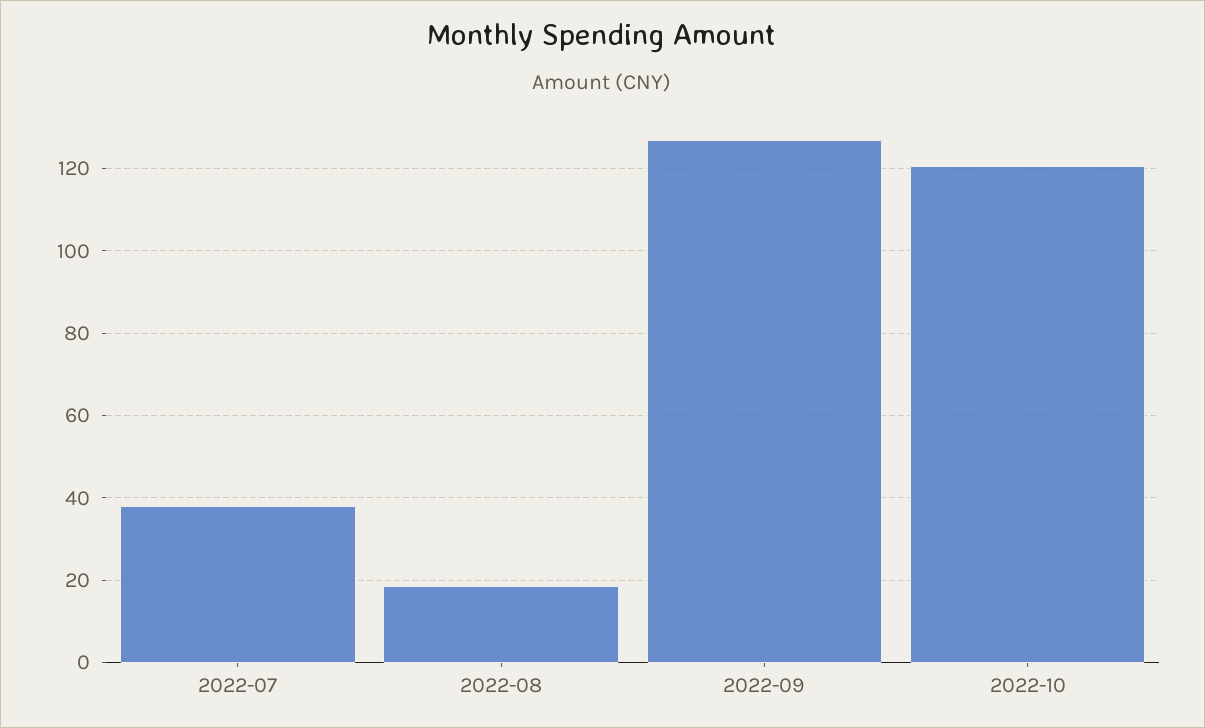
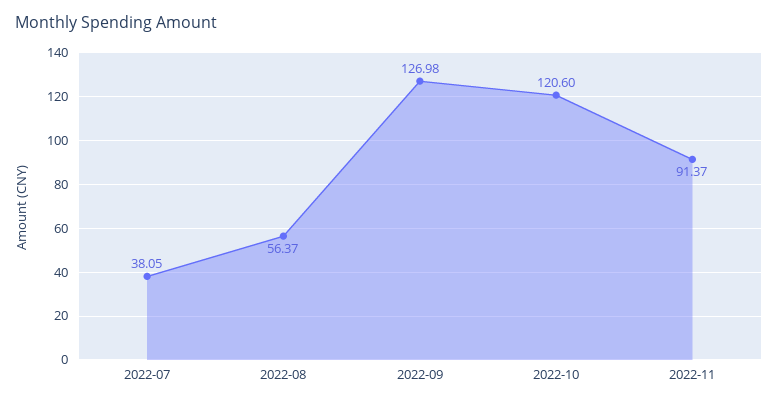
2022-08: 18 -> 56.37
2022-11: none -> 91.37

